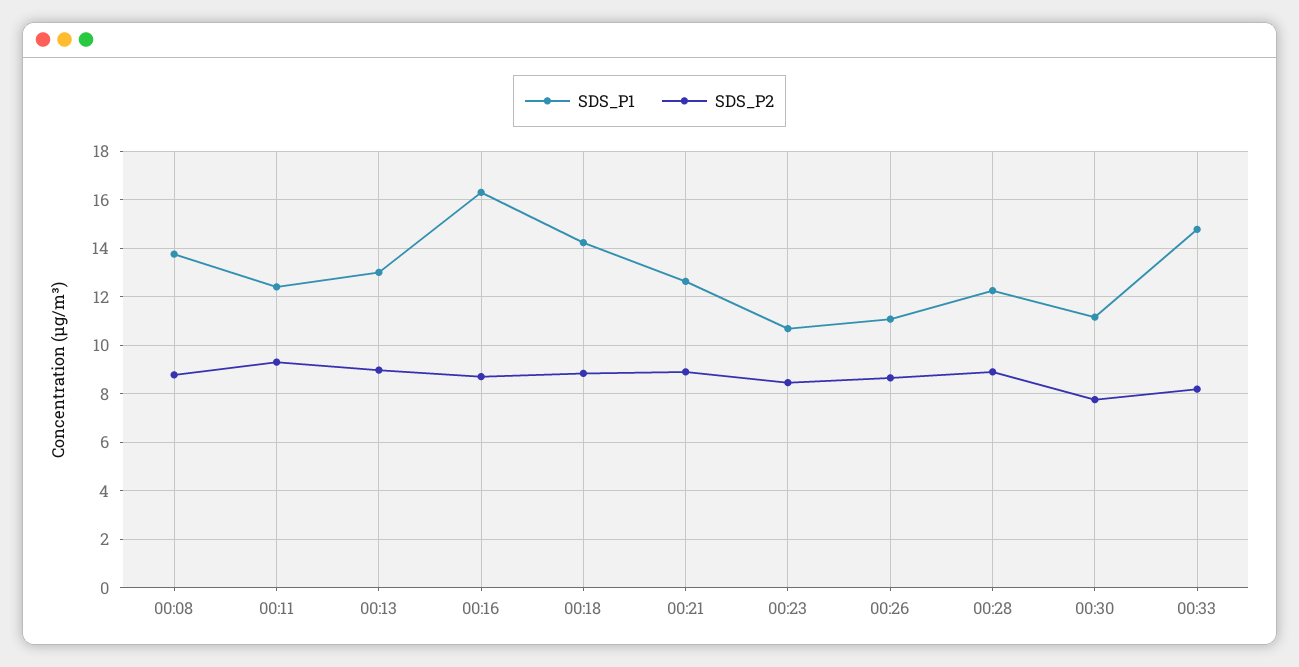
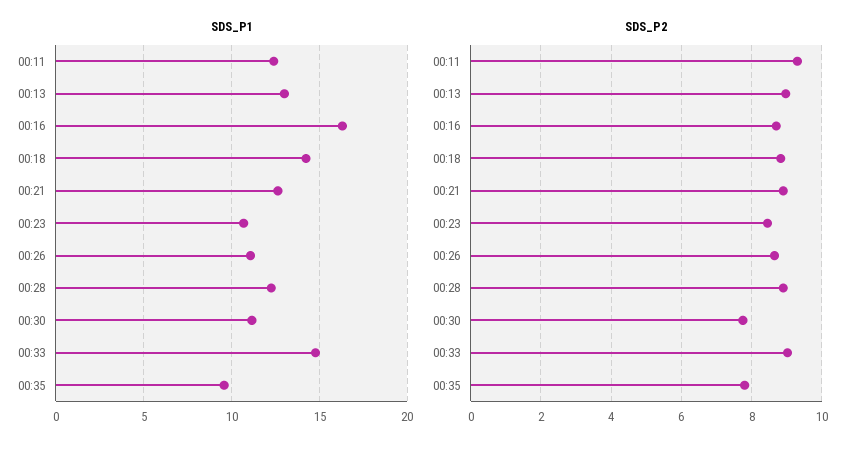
SDS_P1, 00:08: 13.75 -> none
SDS_P2, 00:08: 8.75 -> none
SDS_P2, 00:33: 8.25 -> 9
SDS_P1, 00:35: none -> 9.5
SDS_P2, 00:35: none -> 7.8

